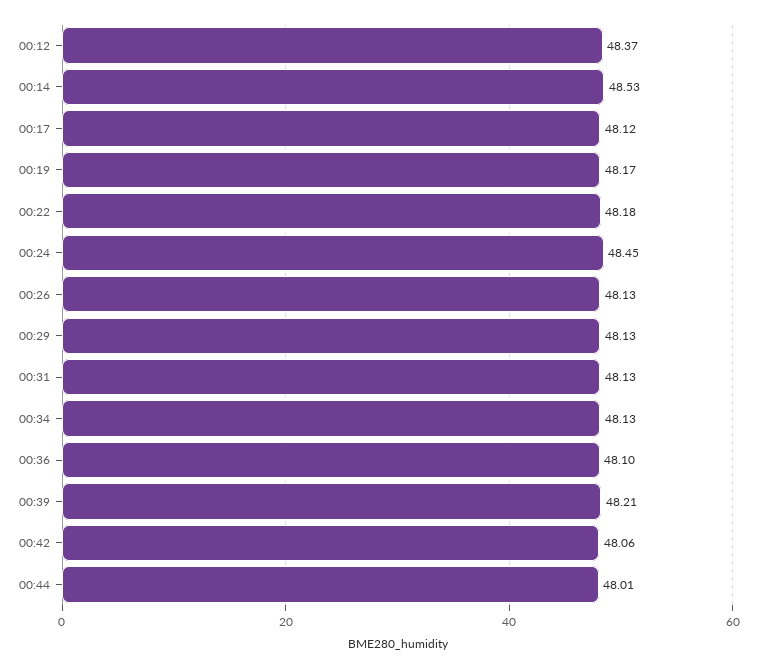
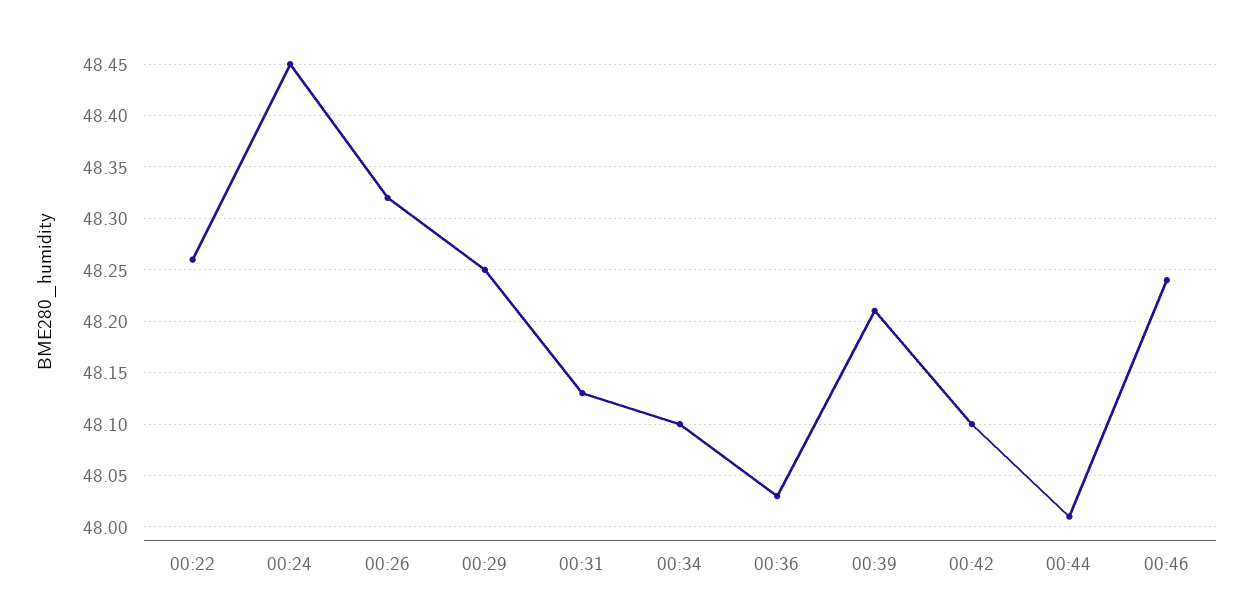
00:12: 48.37 -> none
00:14: 48.53 -> none
00:17: 48.12 -> none
00:19: 48.17 -> none
00:22: 48.18 -> 48.26
00:26: 48.13 -> 48.32
00:29: 48.13 -> 48.25
00:34: 48.13 -> 48.1
00:36: 48.1 -> 48.03
00:42: 48.06 -> 48.1
00:46: none -> 48.24

